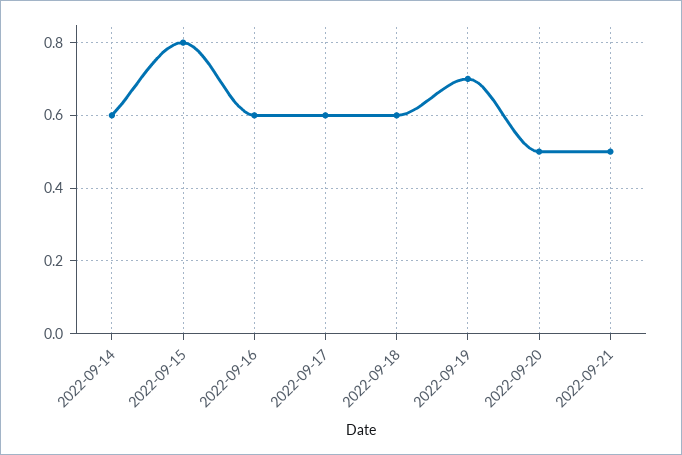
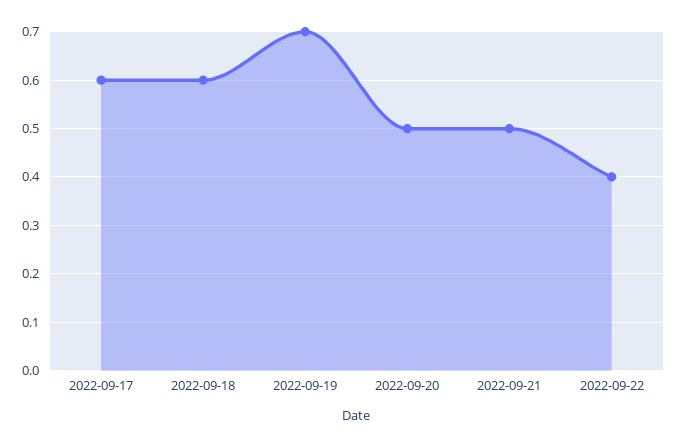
2022-09-14: 0.6 -> none
2022-09-15: 0.8 -> none
2022-09-16: 0.6 -> none
2022-09-22: none -> 0.4

